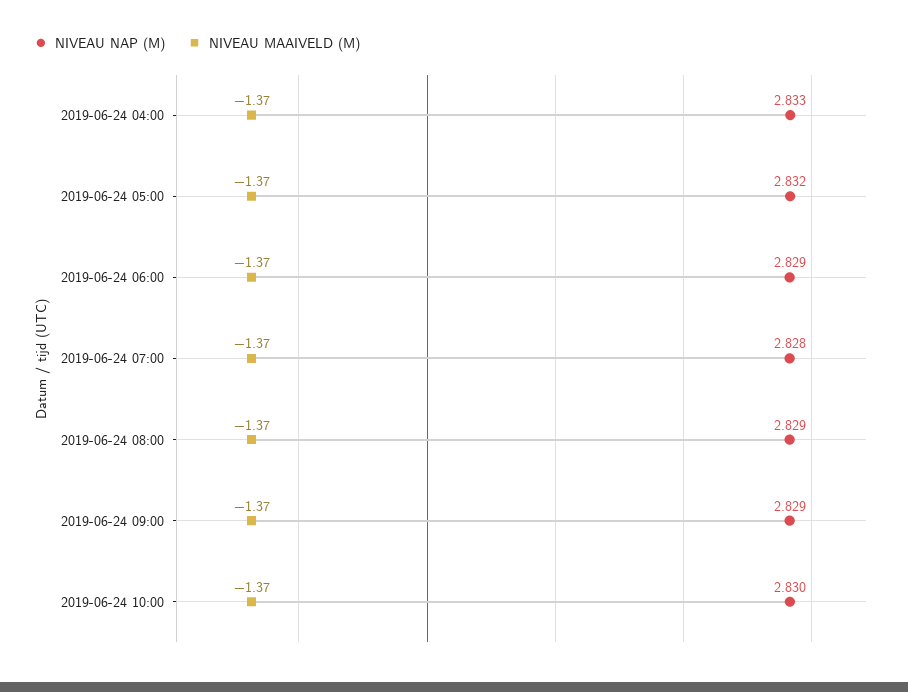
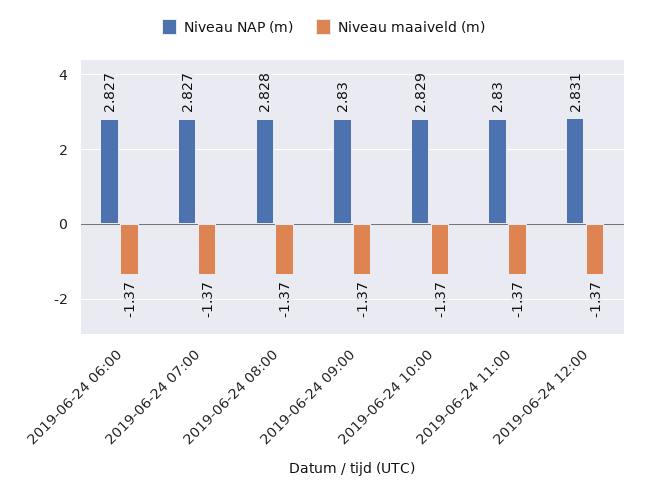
NIVEAU NAP (M), 2019-06-24 04:00: 2.833 -> none
NIVEAU MAAIVELD (M), 2019-06-24 04:00: -1.37 -> none
NIVEAU NAP (M), 2019-06-24 05:00: 2.832 -> none
NIVEAU MAAIVELD (M), 2019-06-24 05:00: -1.37 -> none
NIVEAU NAP (M), 2019-06-24 06:00: 2.829 -> 2.827
NIVEAU NAP (M), 2019-06-24 07:00: 2.828 -> 2.827
NIVEAU NAP (M), 2019-06-24 08:00: 2.829 -> 2.828
NIVEAU NAP (M), 2019-06-24 09:00: 2.829 -> 2.83
NIVEAU NAP (M), 2019-06-24 10:00: 2.83 -> 2.829
NIVEAU NAP (M), 2019-06-24 11:00: none -> 2.83
NIVEAU MAAIVELD (M), 2019-06-24 11:00: none -> -1.37
NIVEAU NAP (M), 2019-06-24 12:00: none -> 2.831
NIVEAU MAAIVELD (M), 2019-06-24 12:00: none -> -1.37

